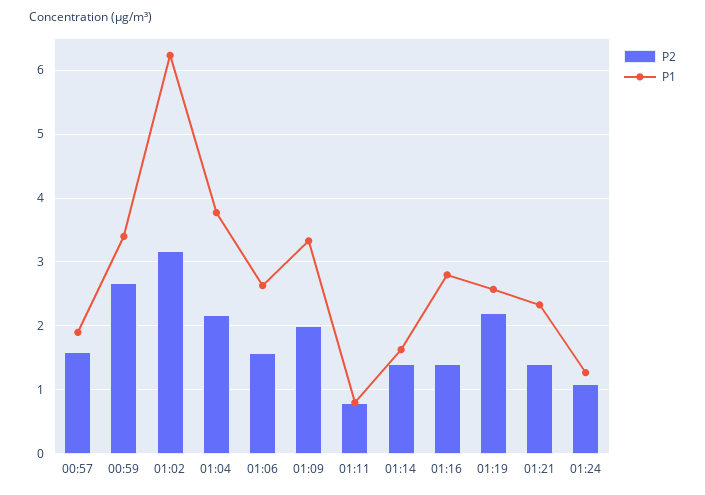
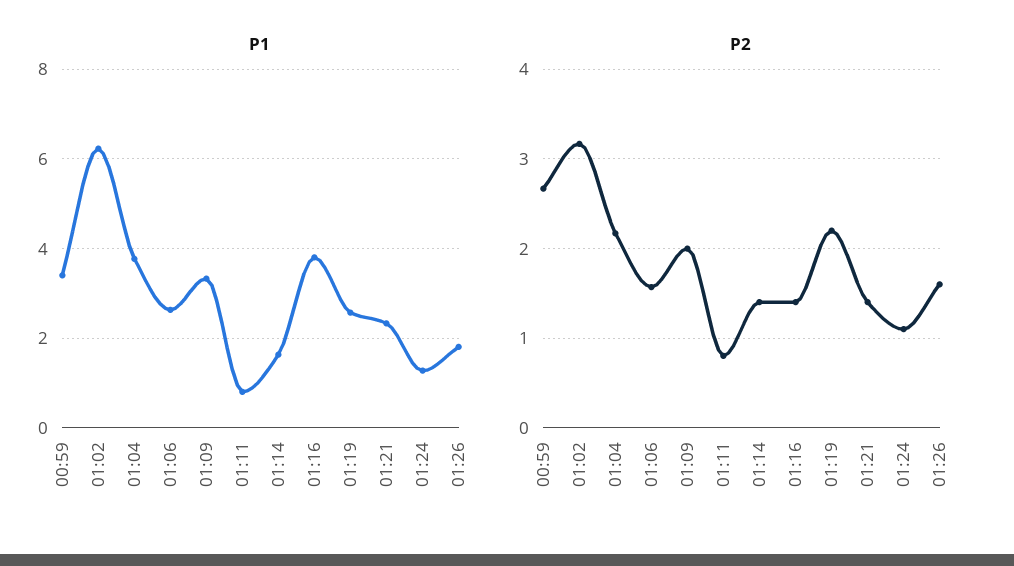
P2, 00:57: 1.6 -> none
P1, 00:57: 1.9 -> none
P1, 01:16: 2.8 -> 3.8
P1, 01:26: none -> 1.8
P2, 01:26: none -> 1.6

